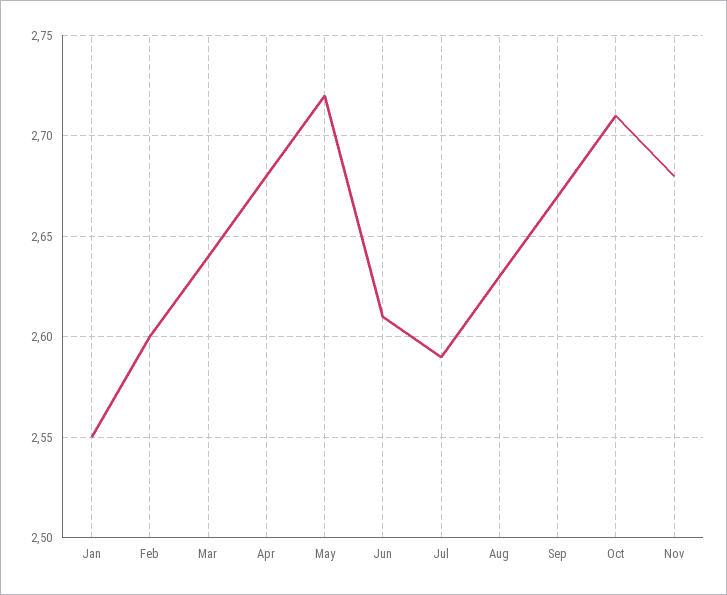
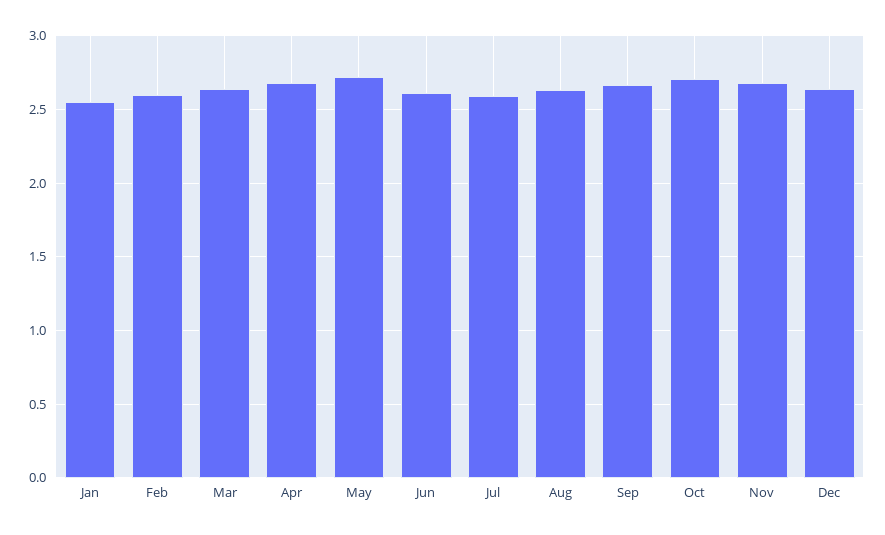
Dec: none -> 2.65

